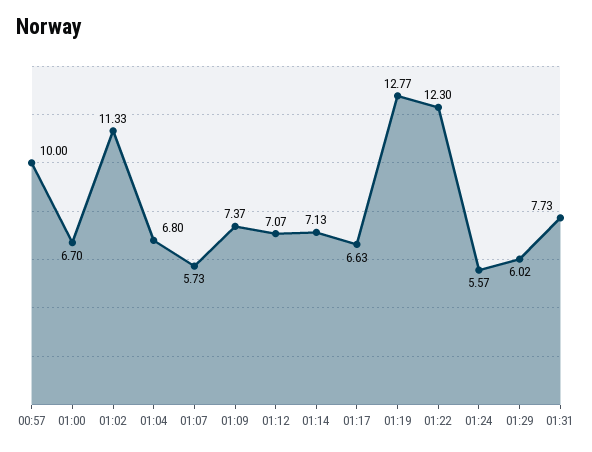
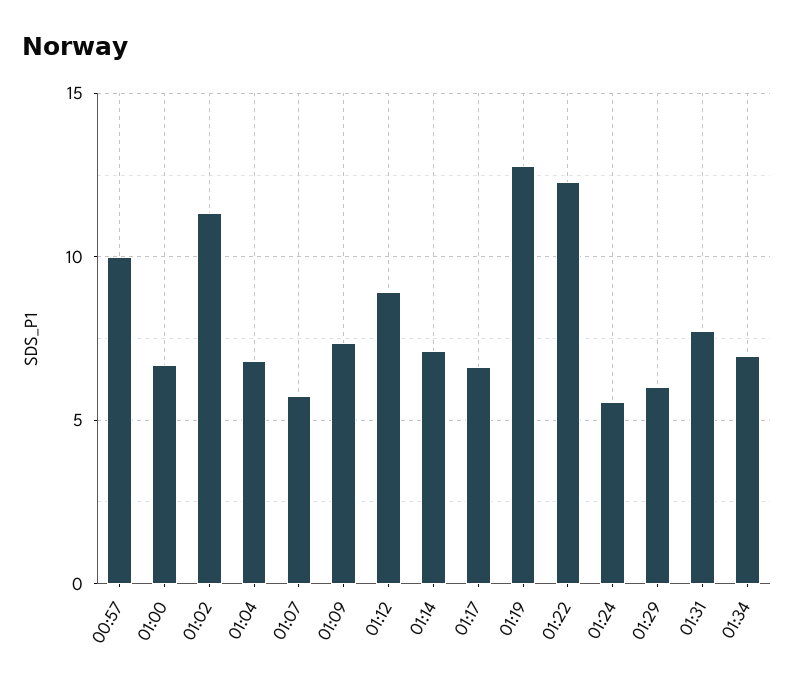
01:12: 7.07 -> 9
01:34: none -> 7

